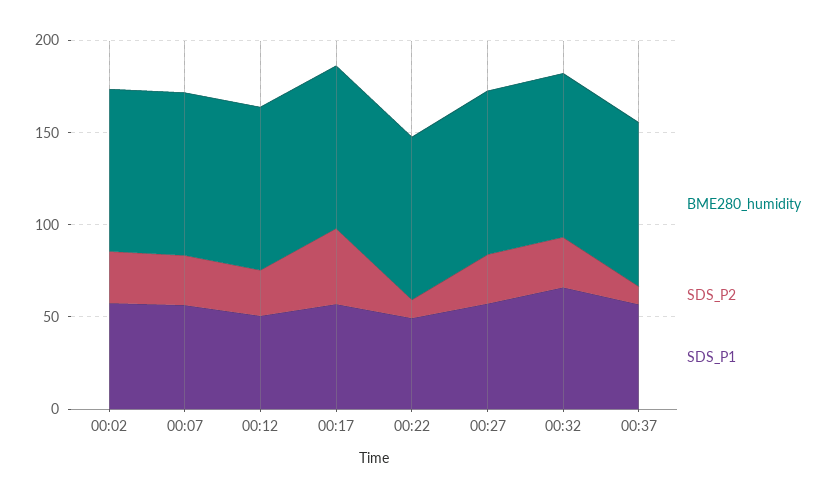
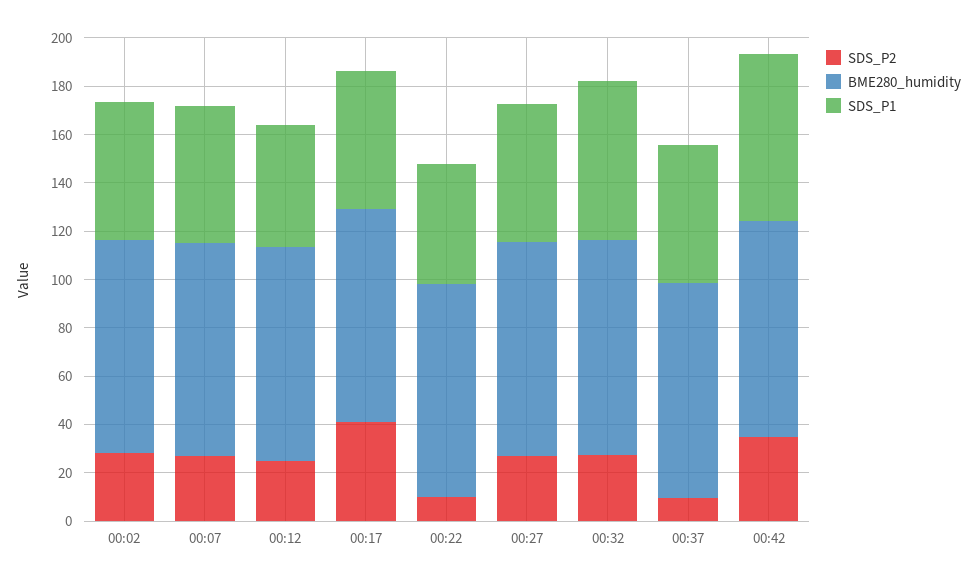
SDS_P2, 00:42: none -> 35
BME280_humidity, 00:42: none -> 90
SDS_P1, 00:42: none -> 70

